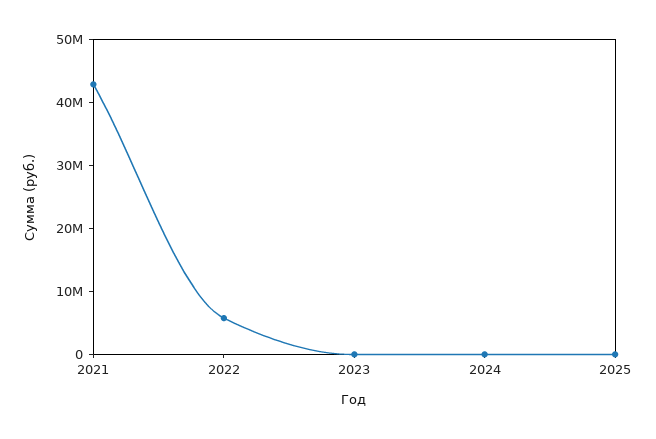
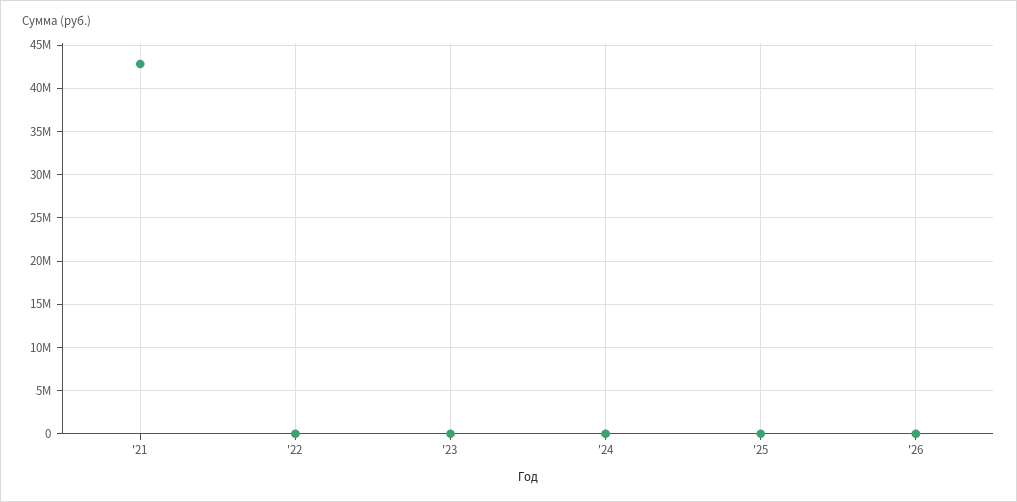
2022: 6000000 -> 0
'26: none -> 0

